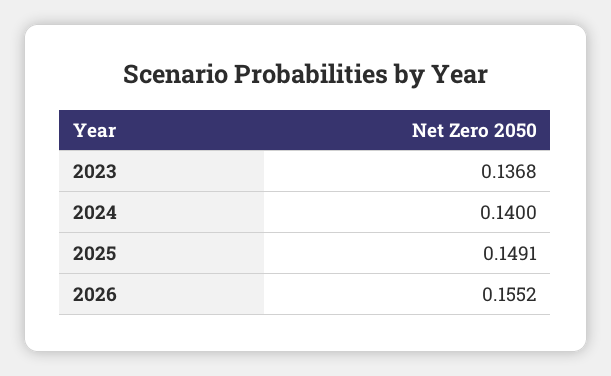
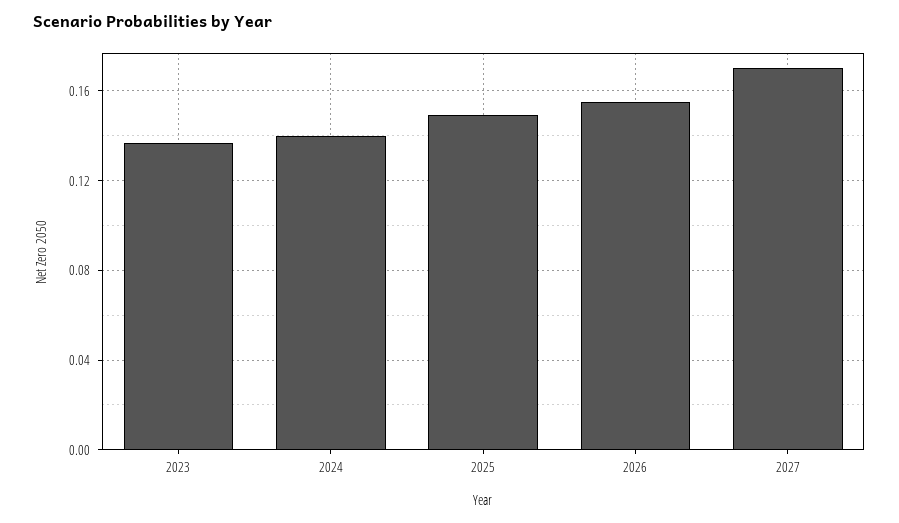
2027: none -> 0.17

